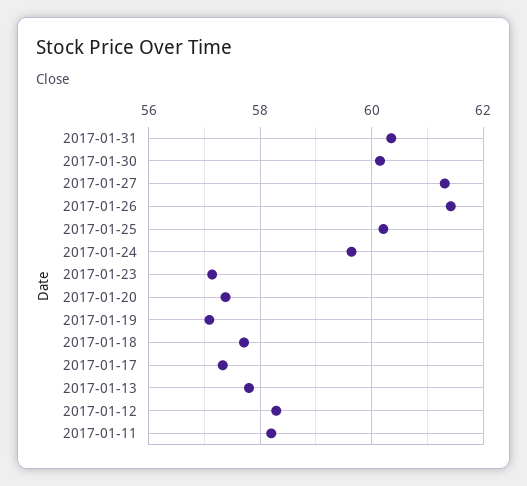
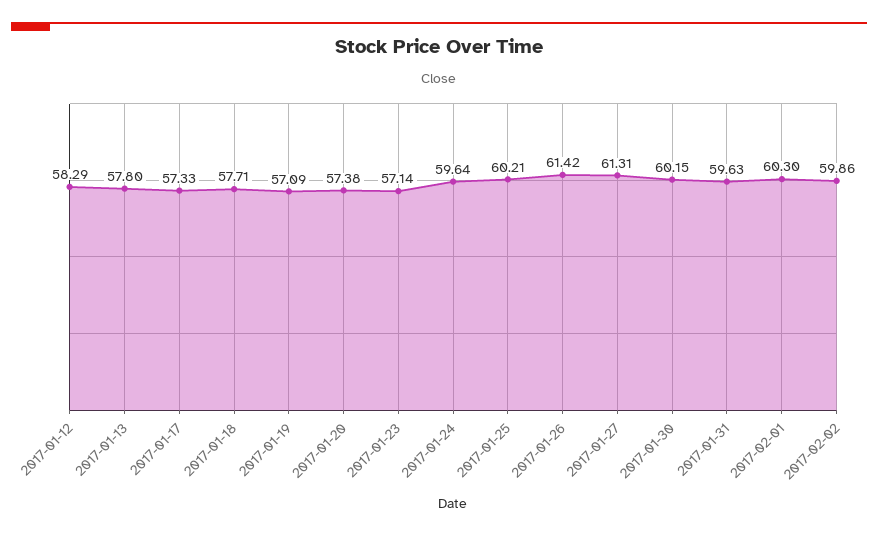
2017-01-31: 60.4 -> 59.63
2017-01-11: 58.2 -> none
2017-02-01: none -> 60.3
2017-02-02: none -> 59.86

